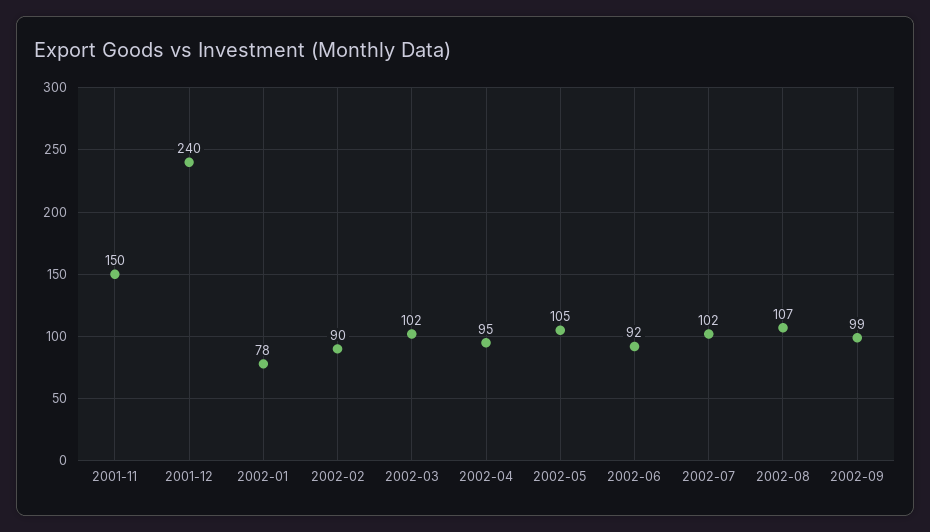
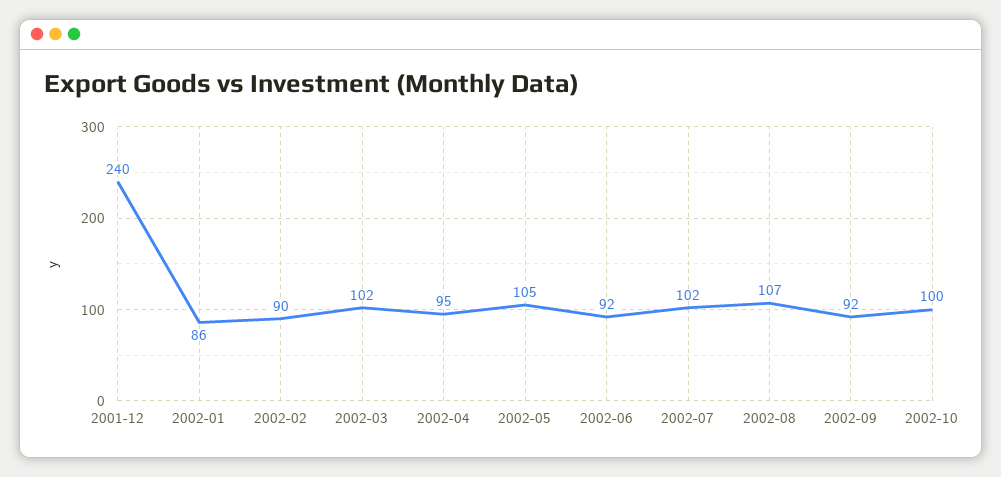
2001-11: 150 -> none
2002-01: 78 -> 86
2002-09: 99 -> 92
2002-10: none -> 100

